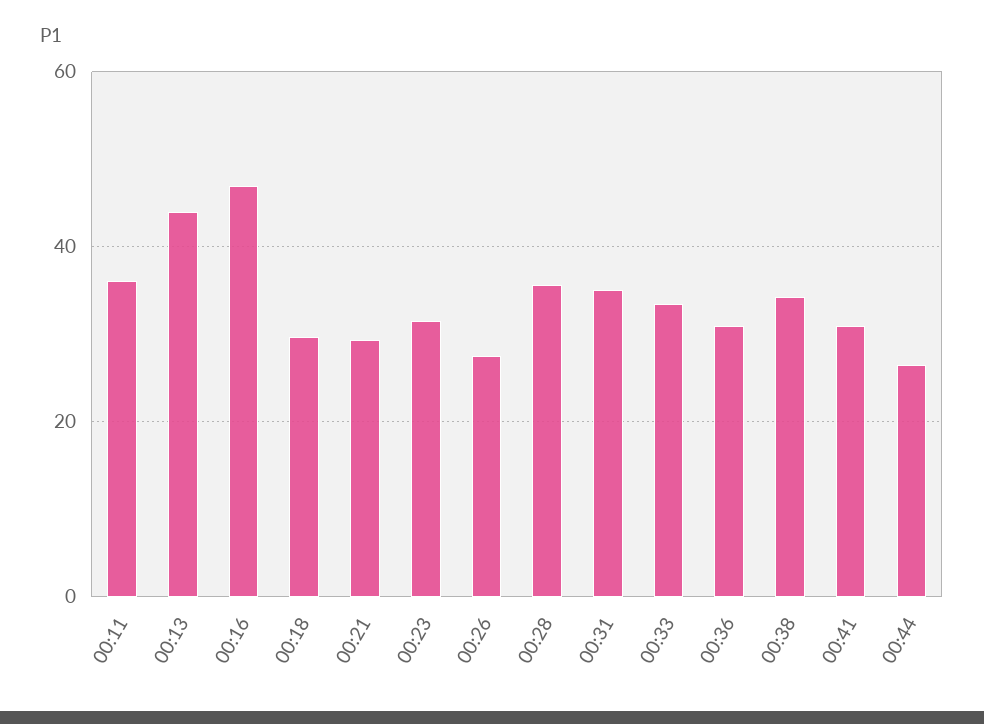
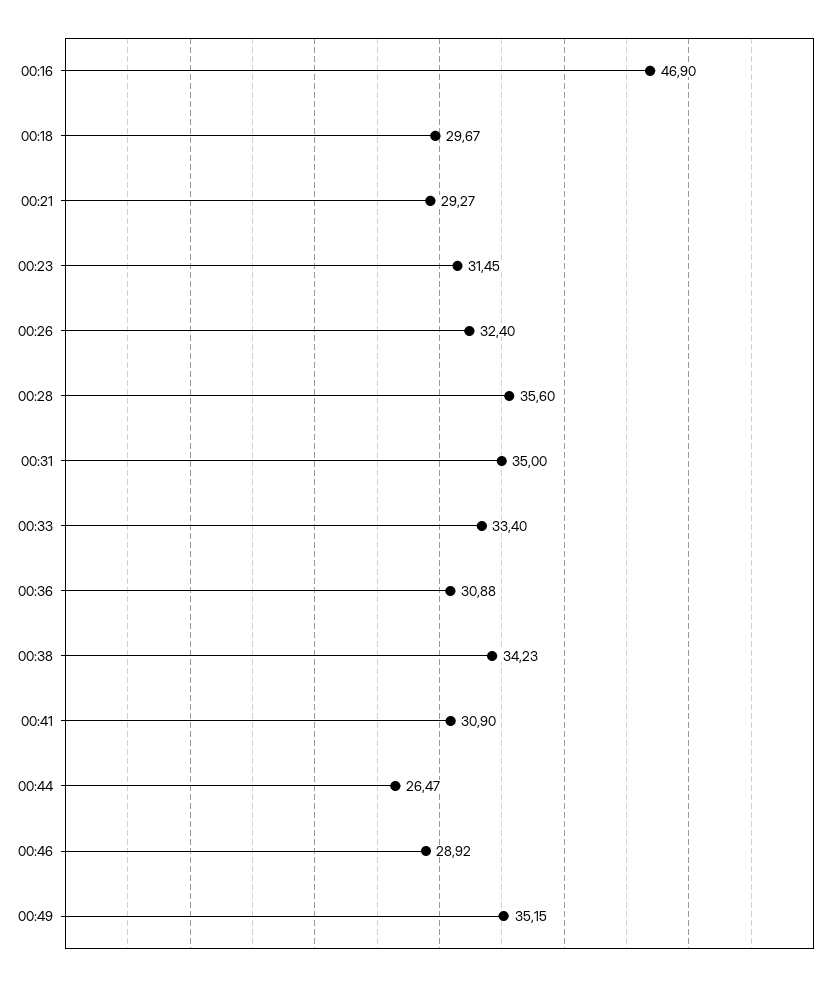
00:11: 36 -> none
00:13: 44 -> none
00:26: 28 -> 32.4
00:46: none -> 28.92
00:49: none -> 35.15

